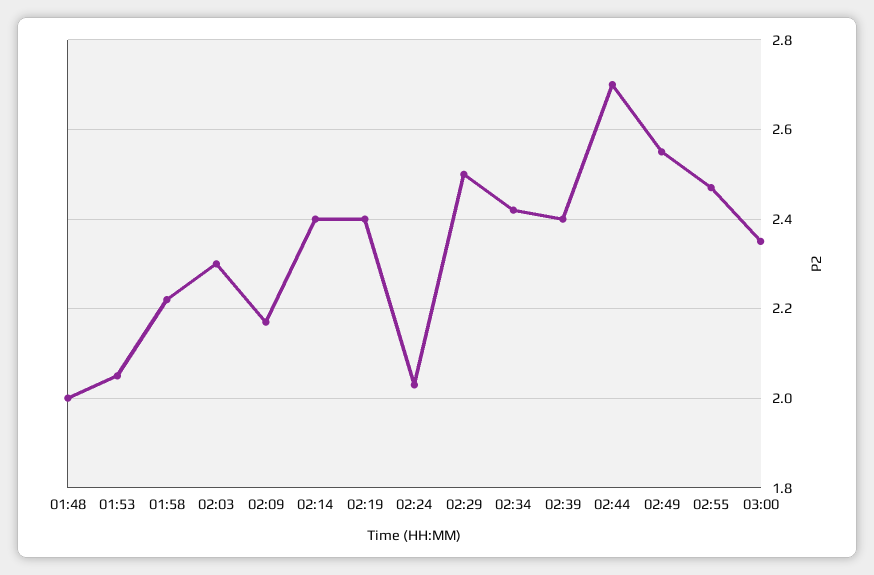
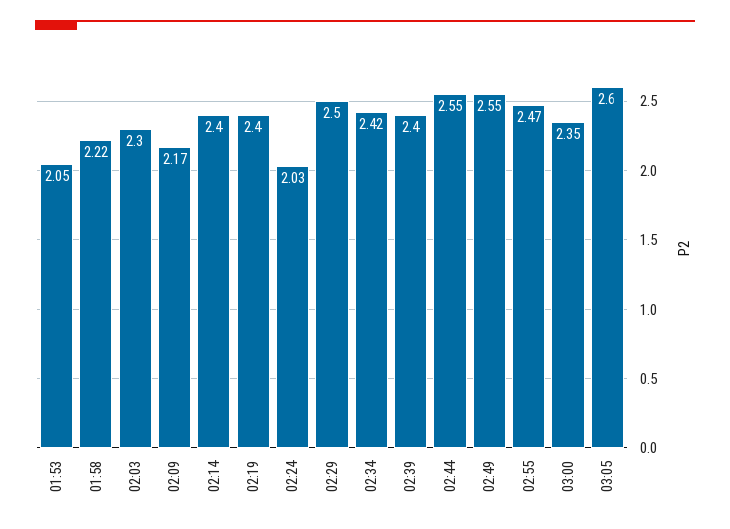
01:48: 2 -> none
02:44: 2.7 -> 2.55
03:05: none -> 2.6

